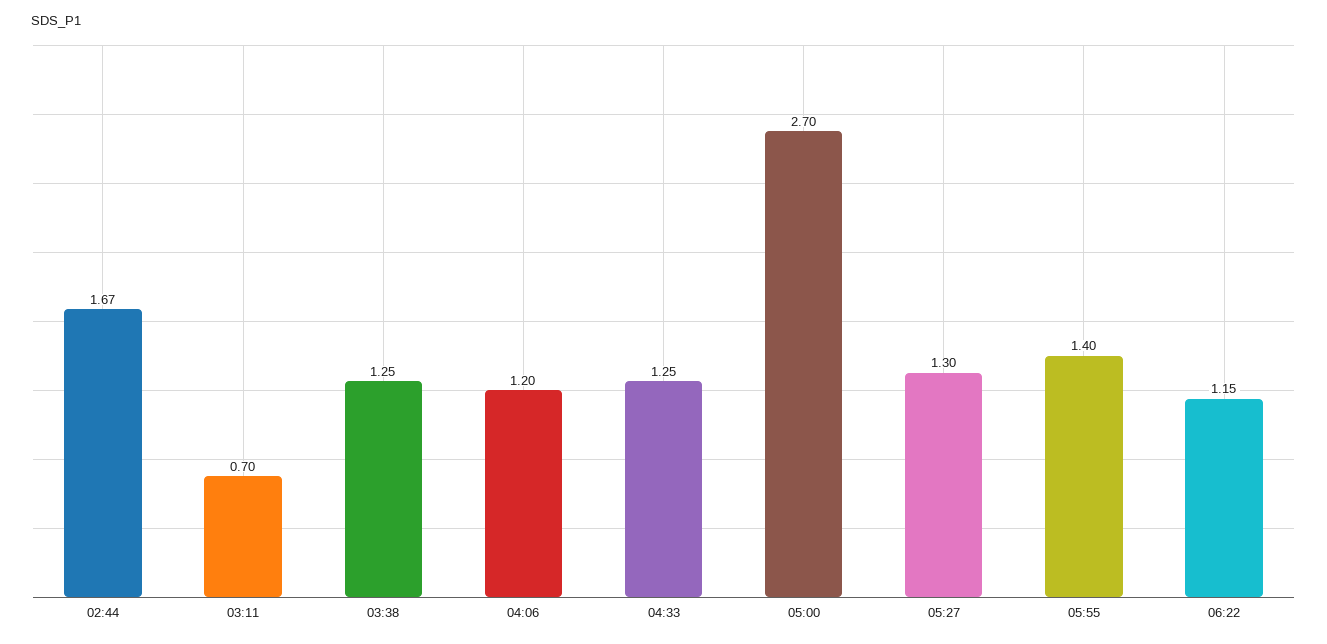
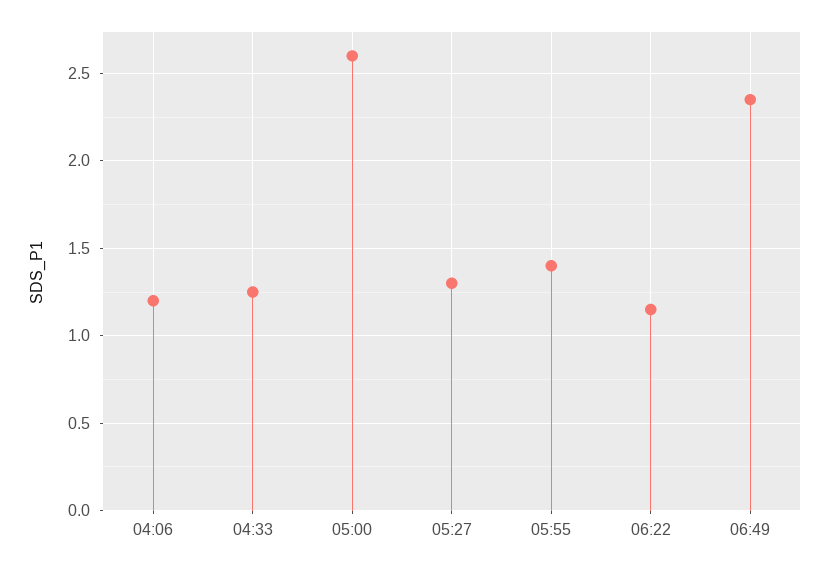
02:44: 1.67 -> none
03:11: 0.7 -> none
03:38: 1.25 -> none
05:00: 2.7 -> 2.6
06:49: none -> 2.35

